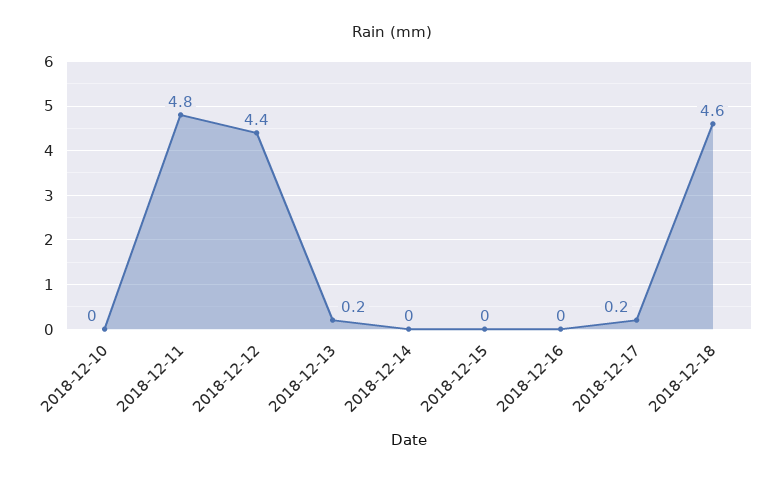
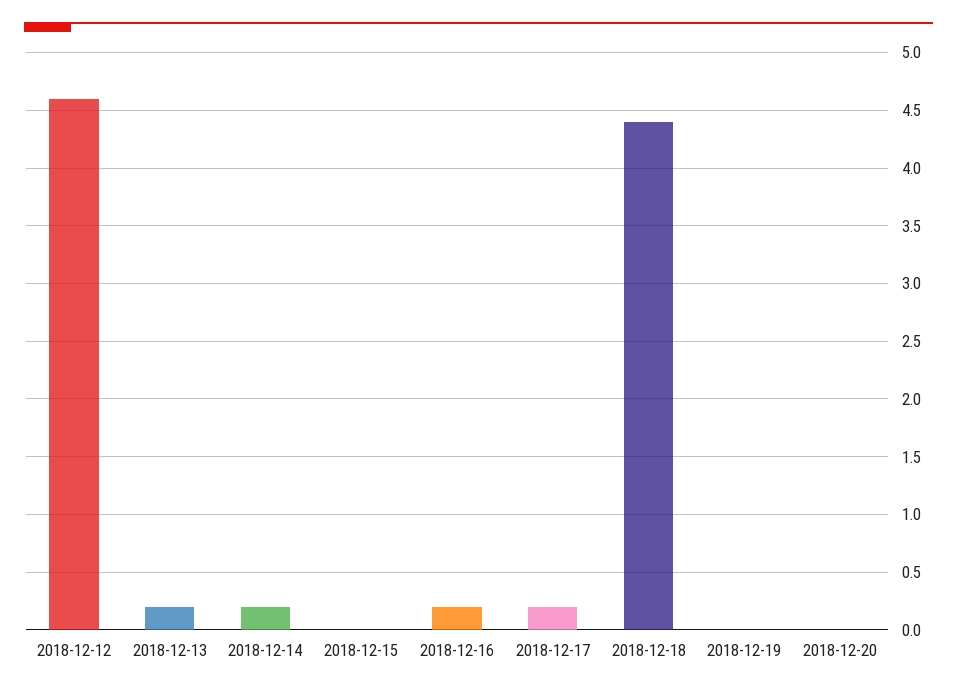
2018-12-10: 0 -> none
2018-12-11: 4.8 -> none
2018-12-12: 4.4 -> 4.6
2018-12-14: 0 -> 0.2
2018-12-16: 0 -> 0.2
2018-12-18: 4.6 -> 4.4
2018-12-19: none -> 0
2018-12-20: none -> 0

